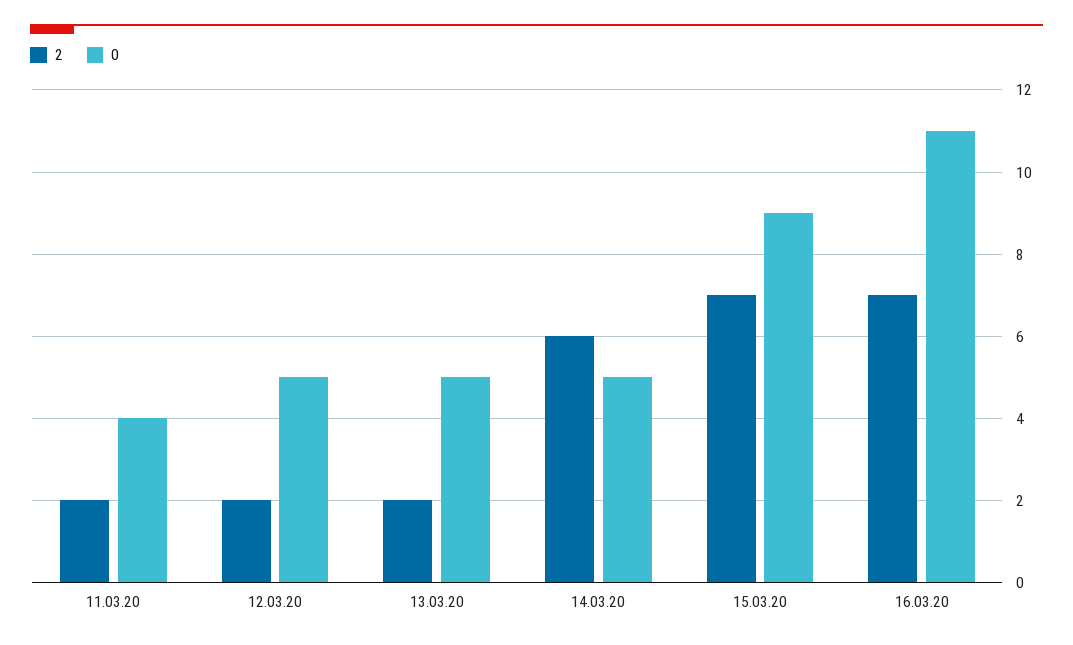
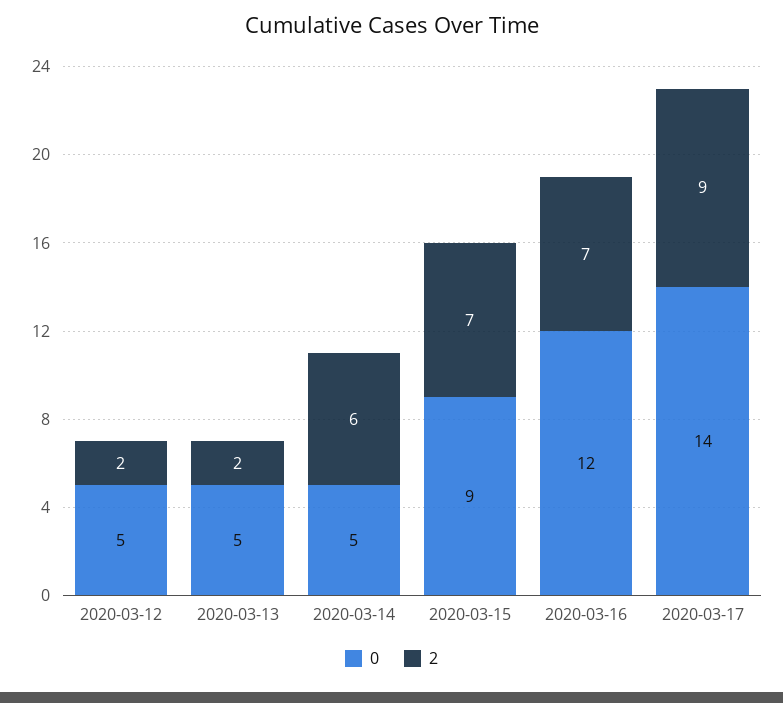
2, 11.03.20: 2 -> none
0, 11.03.20: 4 -> none
0, 16.03.20: 11 -> 12
0, 2020-03-17: none -> 14
2, 2020-03-17: none -> 9

